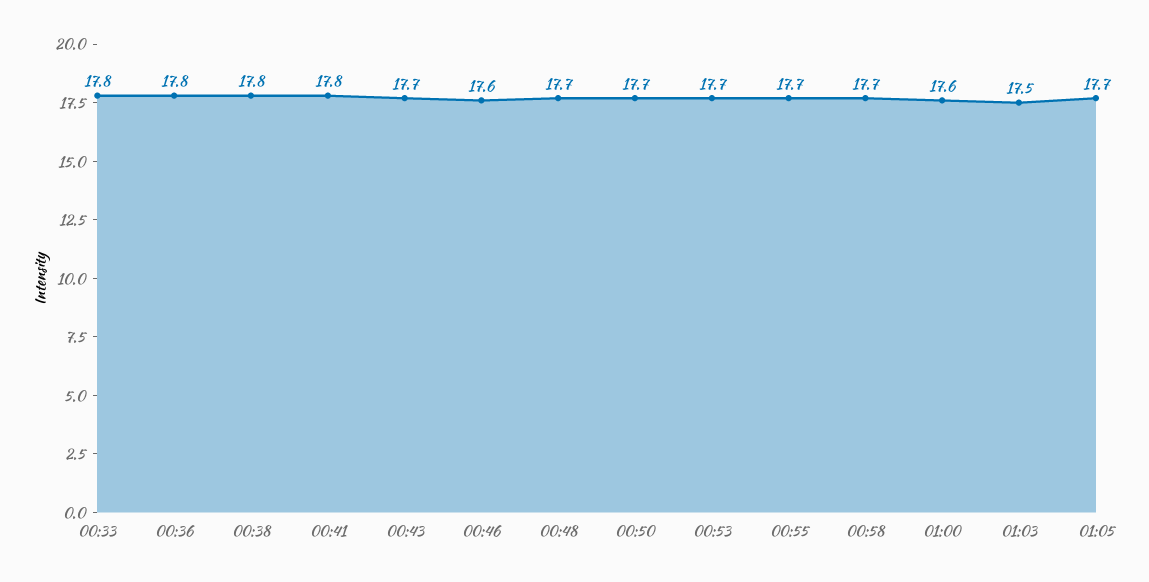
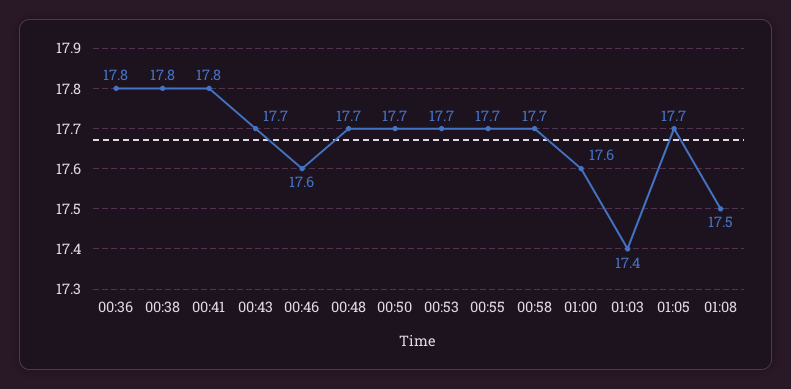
00:33: 17.8 -> none
01:03: 17.5 -> 17.4
01:08: none -> 17.5

